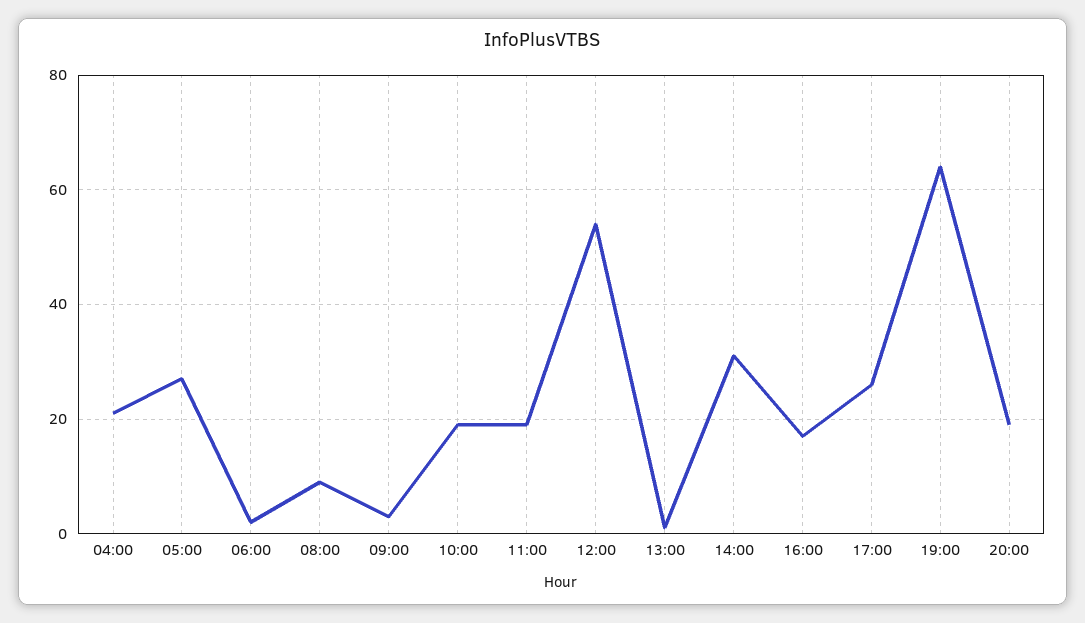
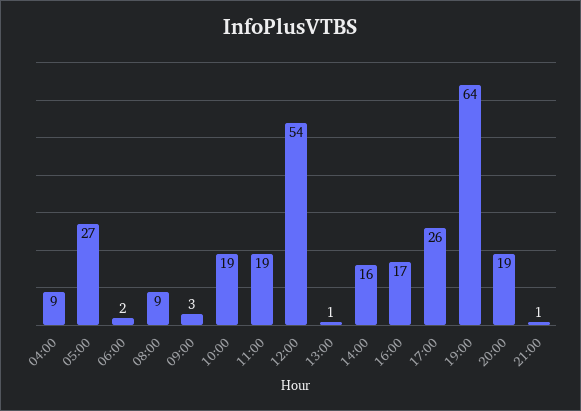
04:00: 20 -> 9
14:00: 30 -> 16
21:00: none -> 1

